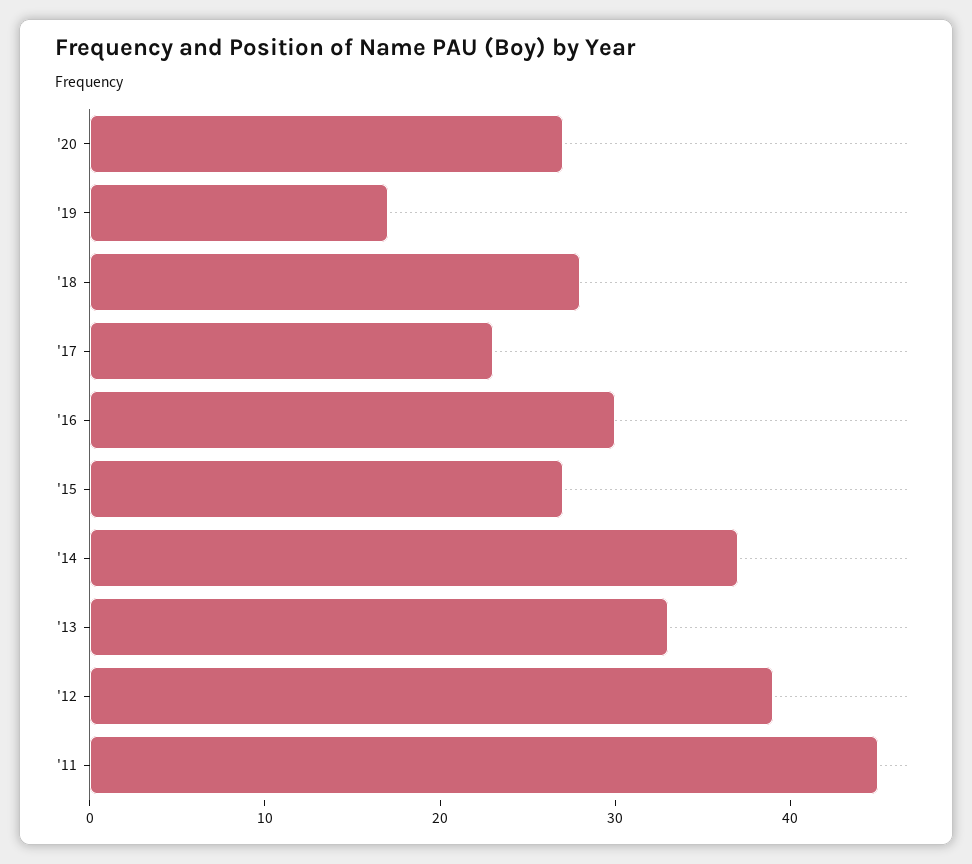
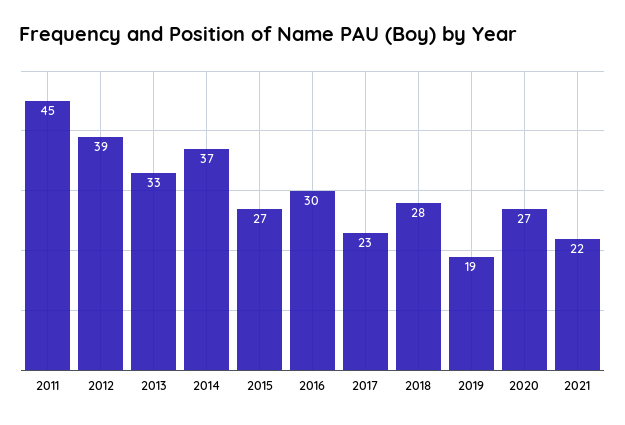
'19: 17 -> 19
2021: none -> 22

